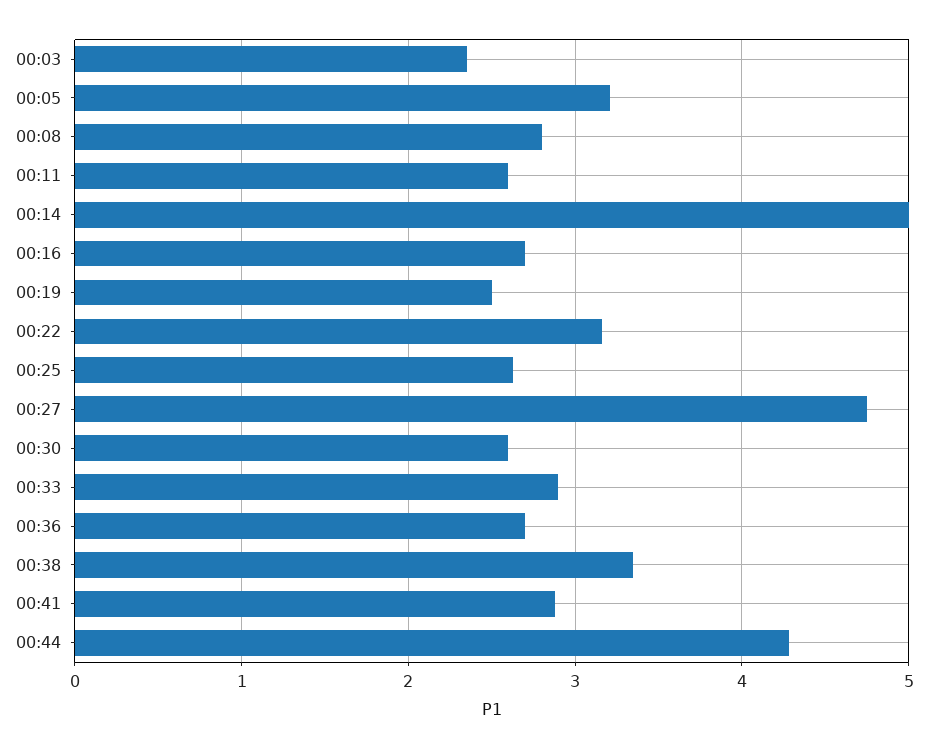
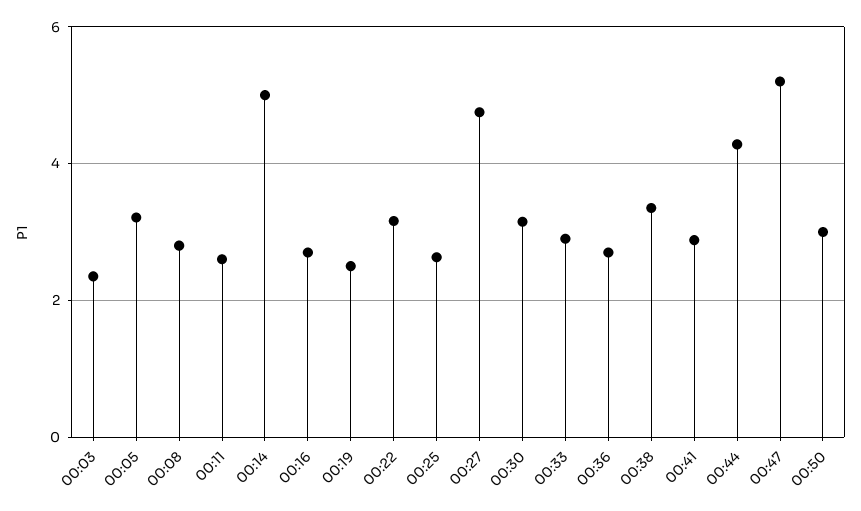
00:30: 2.6 -> 3.2
00:47: none -> 5.2
00:50: none -> 3

